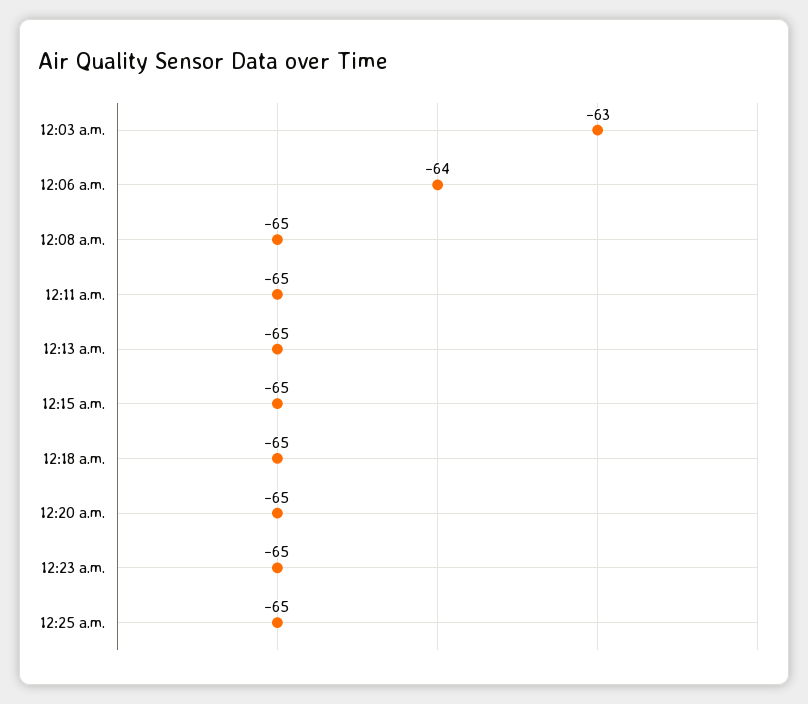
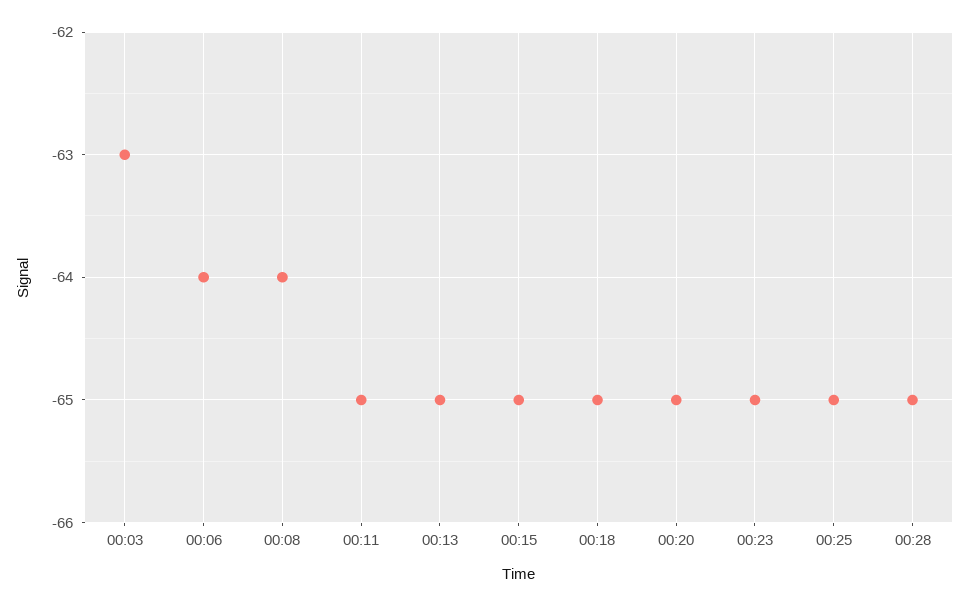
12:08 a.m.: -65 -> -64
00:28: none -> -65

